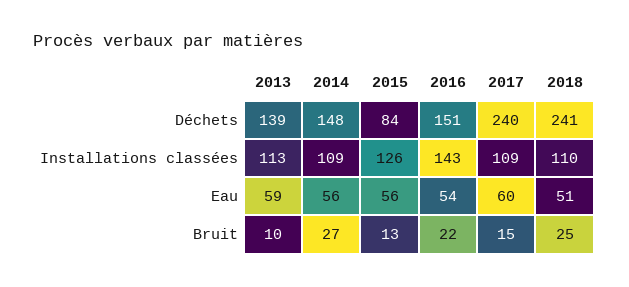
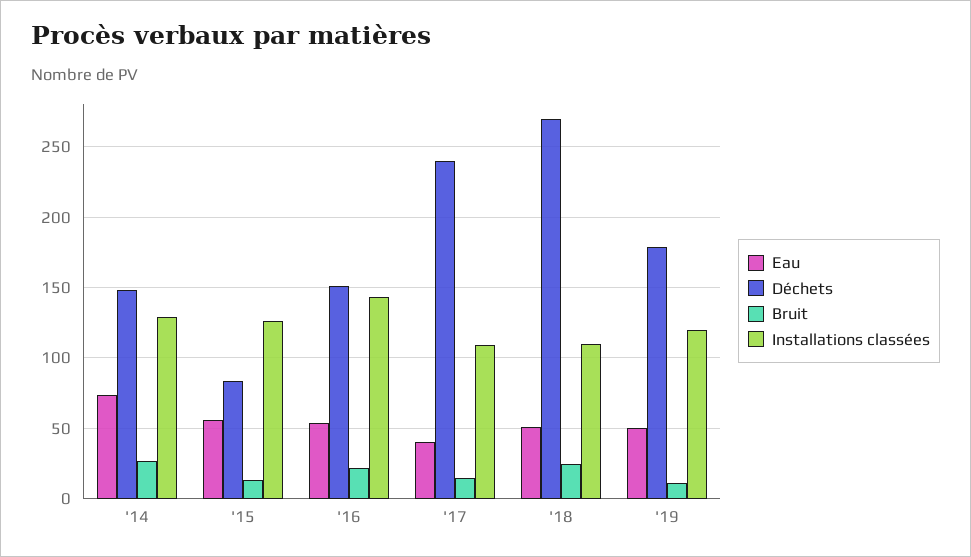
Déchets, 2013: 139 -> none
Déchets, 2018: 241 -> 270
Installations classées, 2013: 113 -> none
Installations classées, 2014: 109 -> 130
Eau, 2013: 59 -> none
Eau, 2014: 56 -> 75
Eau, 2017: 60 -> 40
Bruit, 2013: 10 -> none
Eau, '19: none -> 50
Déchets, '19: none -> 180
Bruit, '19: none -> 10
Installations classées, '19: none -> 120

